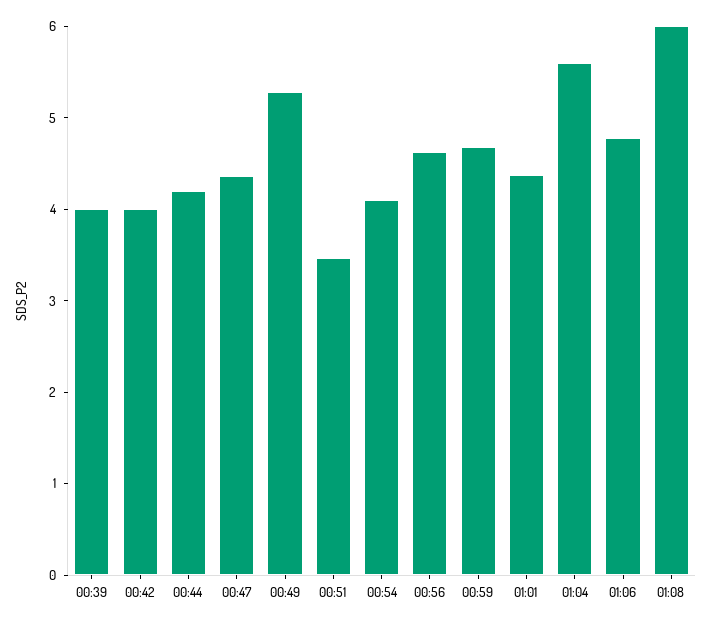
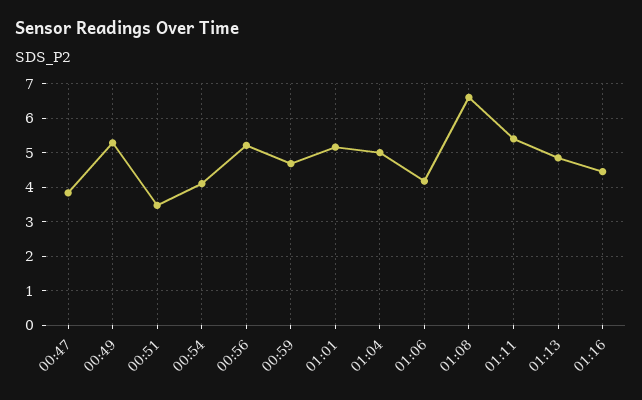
00:39: 4 -> none
00:42: 4 -> none
00:44: 4.2 -> none
00:47: 4.4 -> 3.8
00:56: 4.6 -> 5.2
01:01: 4.4 -> 5.2
01:04: 5.6 -> 5
01:06: 4.8 -> 4.2
01:08: 6 -> 6.6
01:11: none -> 5.4
01:13: none -> 4.8
01:16: none -> 4.4

